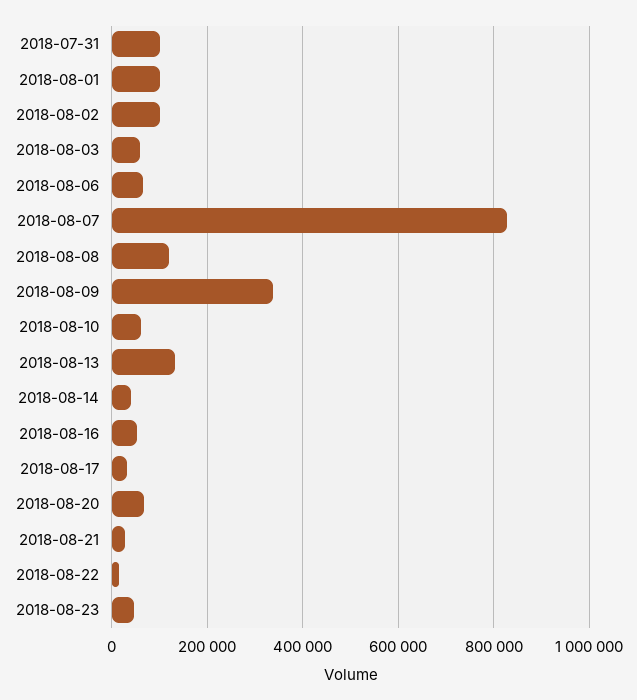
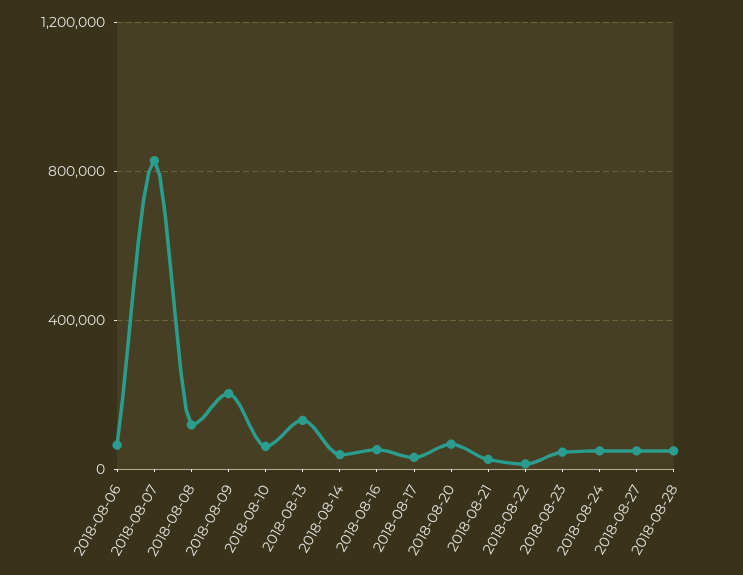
2018-07-31: 100000 -> none
2018-08-01: 100000 -> none
2018-08-02: 100000 -> none
2018-08-03: 60000 -> none
2018-08-09: 340000 -> 200000
2018-08-24: none -> 50000
2018-08-27: none -> 50000
2018-08-28: none -> 50000

